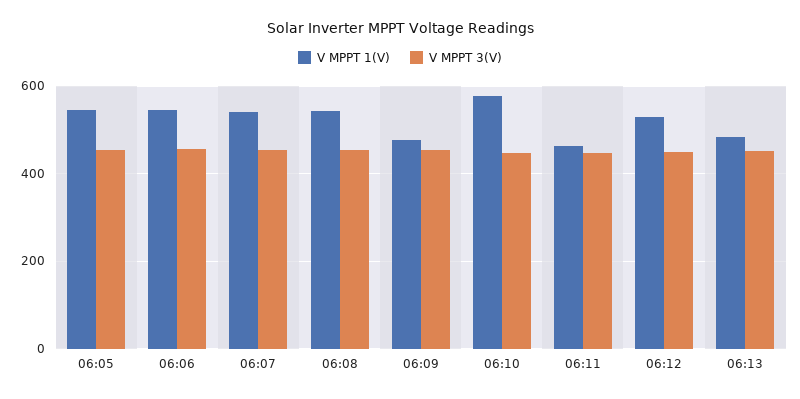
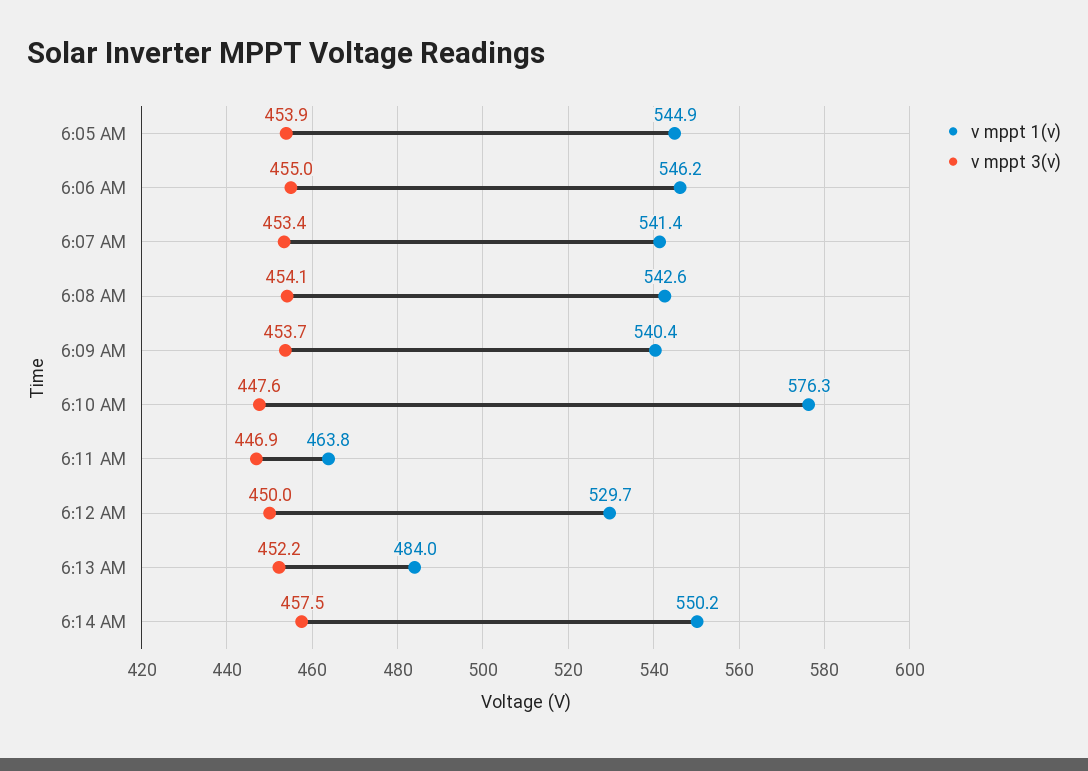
V MPPT 1(V), 06:09: 480 -> 540.4
V MPPT 1(V), 6:14 AM: none -> 550.2
V MPPT 3(V), 6:14 AM: none -> 457.5

